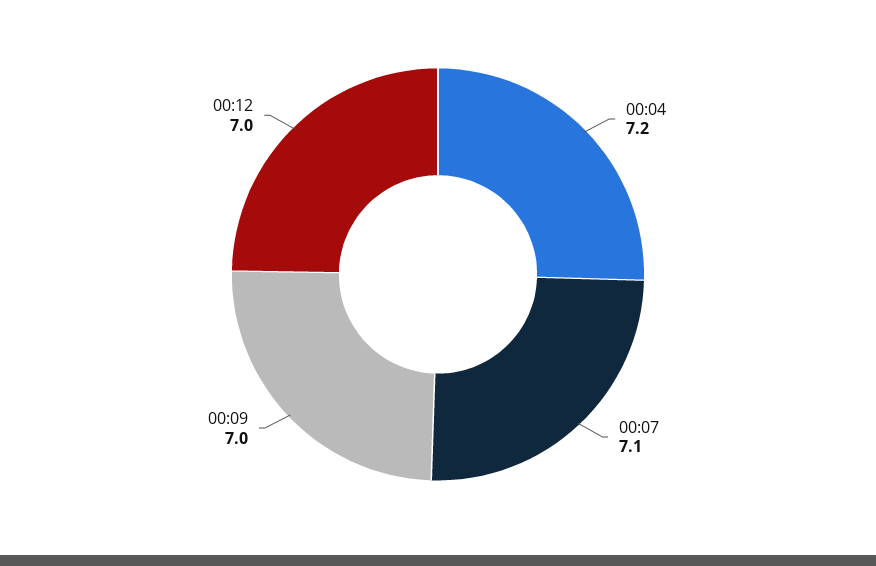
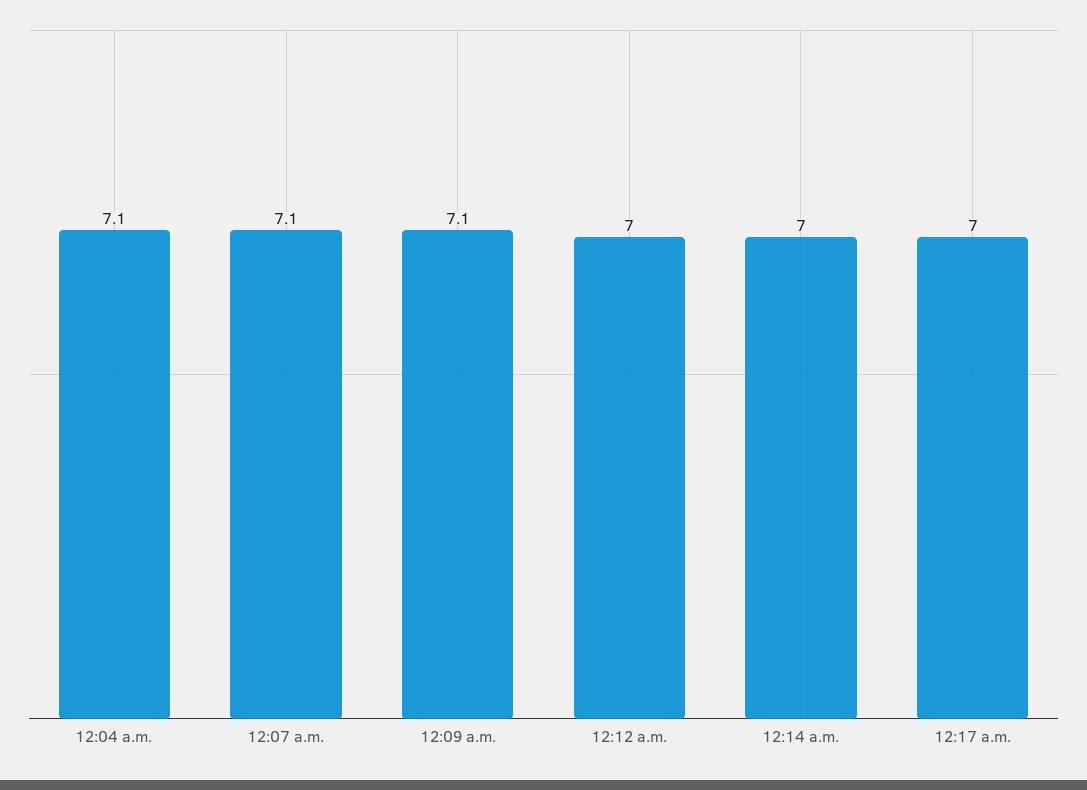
00:04: 7.2 -> 7.1
00:09: 7 -> 7.1
12:14 a.m.: none -> 7
12:17 a.m.: none -> 7

